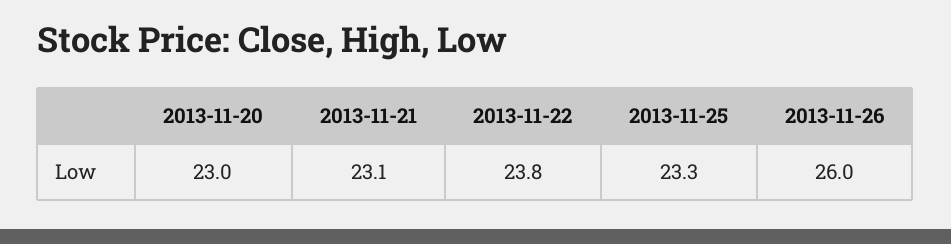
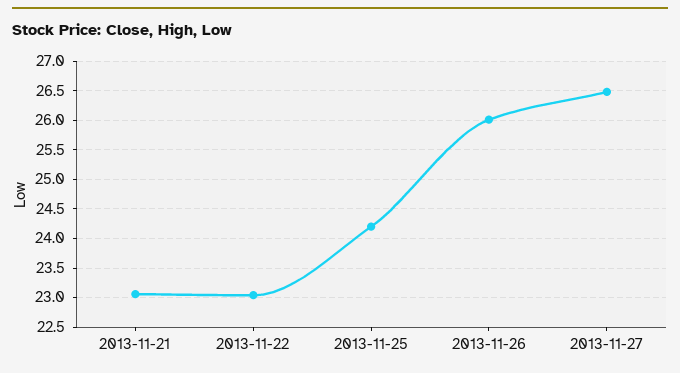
2013-11-20: 23 -> none
2013-11-22: 23.8 -> 23
2013-11-25: 23.3 -> 24.25
2013-11-27: none -> 26.5

